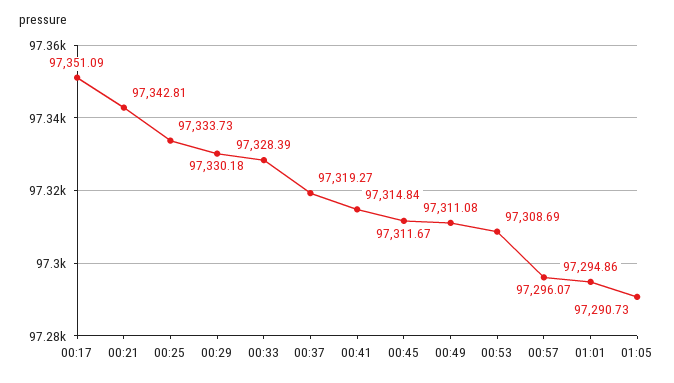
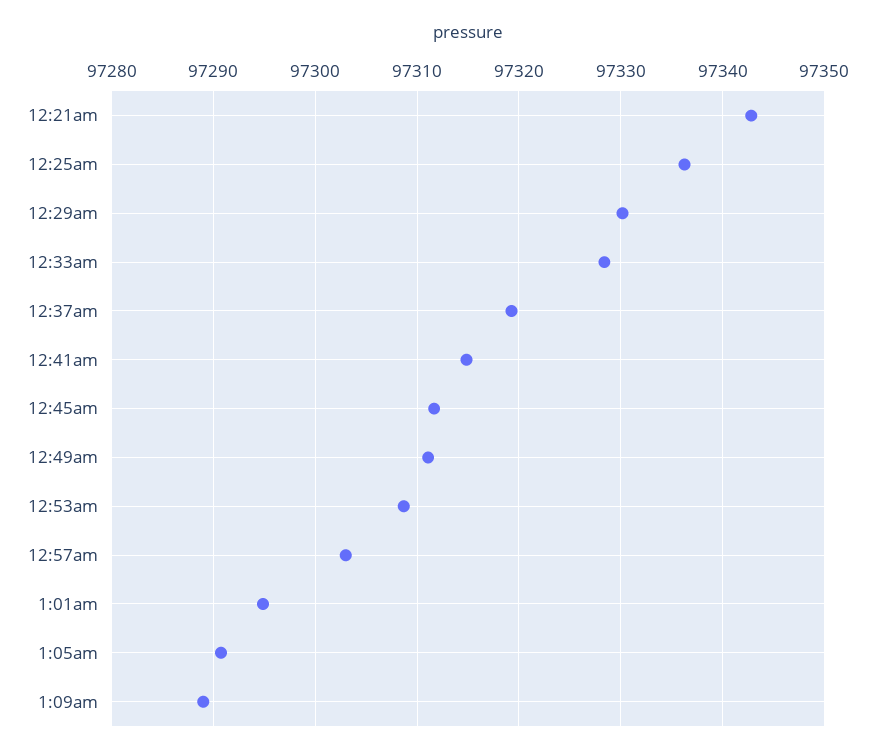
00:17: 97351.09 -> none
00:25: 97333.73 -> 97336
00:57: 97296.07 -> 97303
1:09am: none -> 97289

